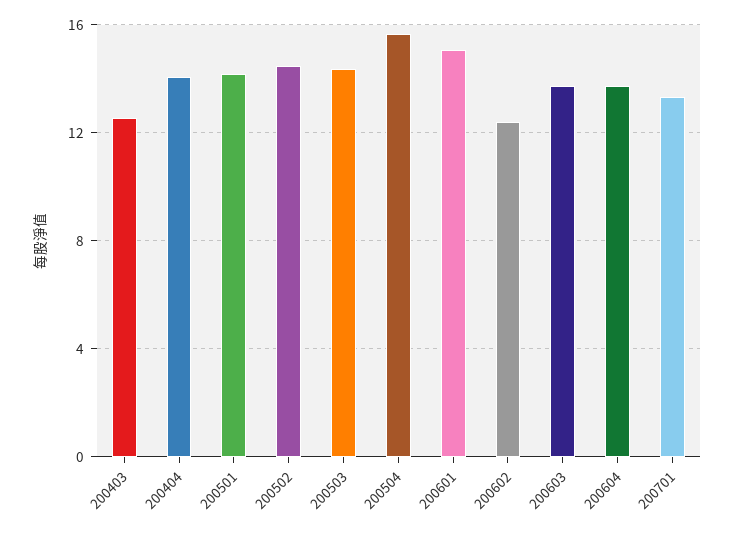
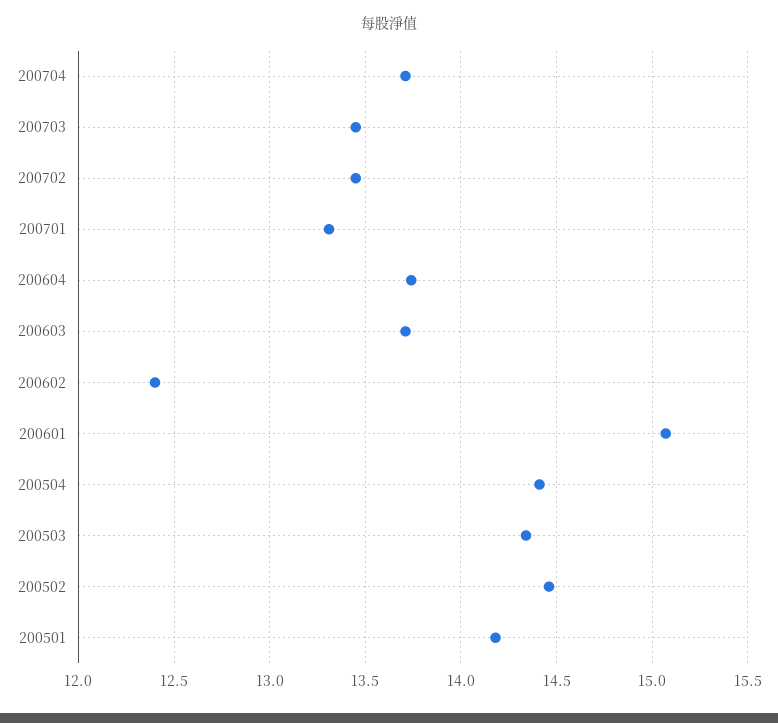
200403: 12.5 -> none
200404: 14 -> none
200504: 15.5 -> 14.4
200704: none -> 13.7
200703: none -> 13.45
200702: none -> 13.45

